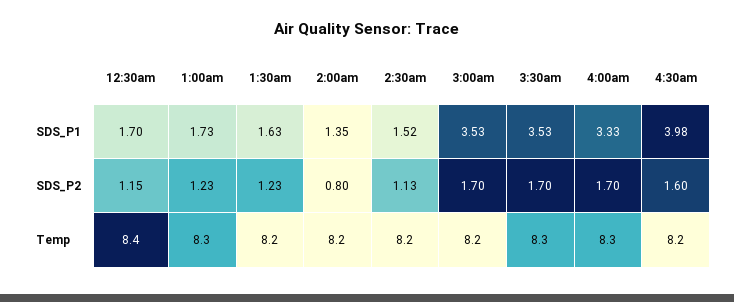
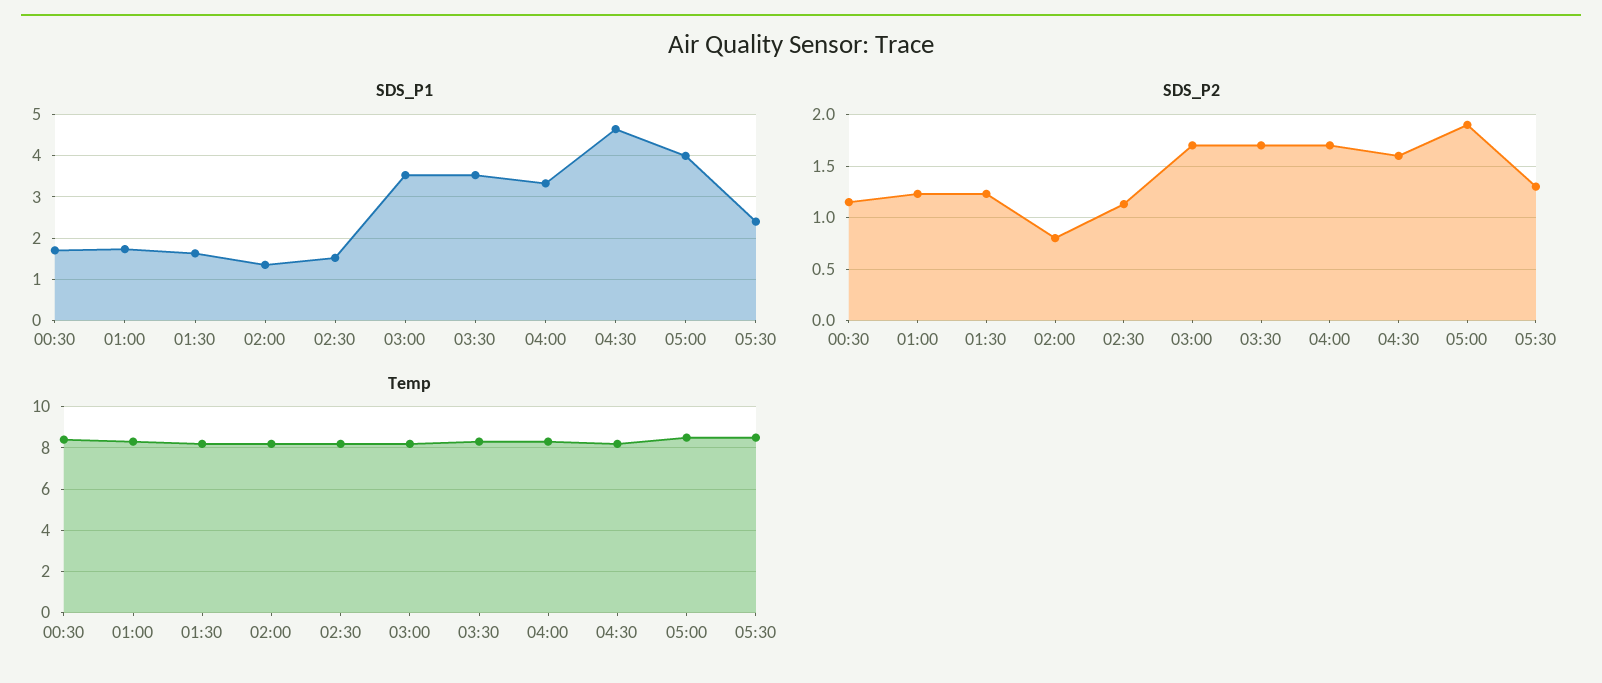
SDS_P1, 4:30am: 3.98 -> 4.6
SDS_P1, 05:00: none -> 4
SDS_P1, 05:30: none -> 2.4
SDS_P2, 05:00: none -> 1.9
SDS_P2, 05:30: none -> 1.3
Temp, 05:00: none -> 8.5
Temp, 05:30: none -> 8.5

